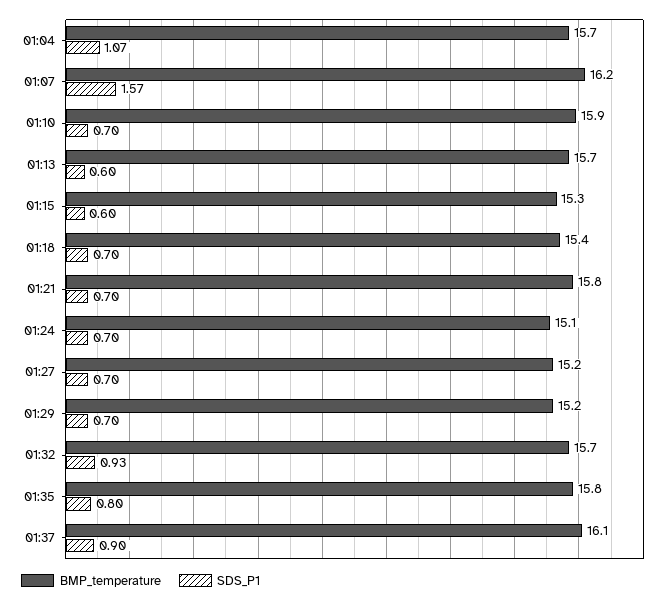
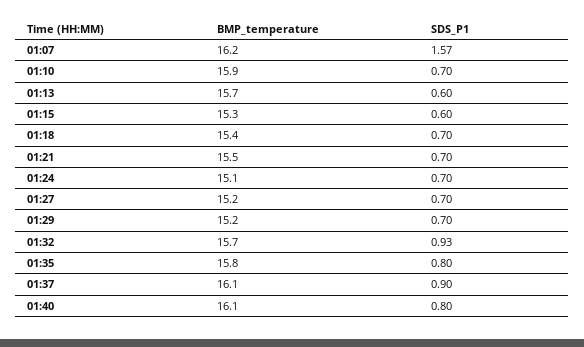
BMP_temperature, 01:04: 15.7 -> none
SDS_P1, 01:04: 1.07 -> none
BMP_temperature, 01:21: 15.8 -> 15.5
BMP_temperature, 01:40: none -> 16.1
SDS_P1, 01:40: none -> 0.8

